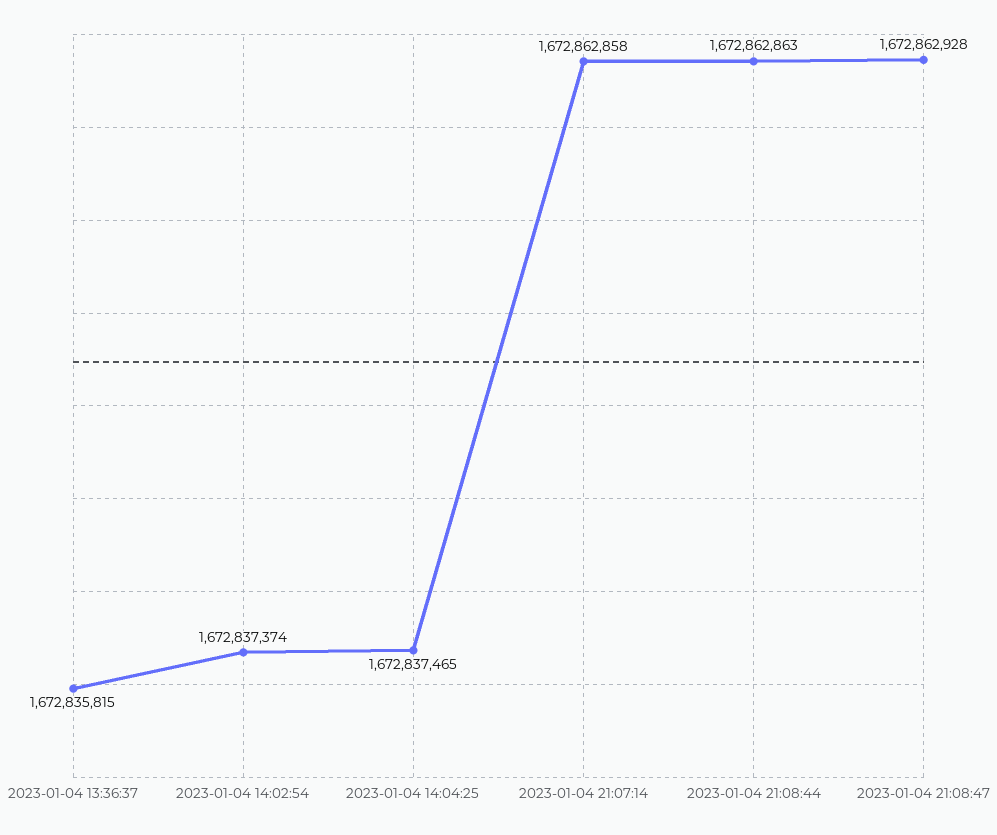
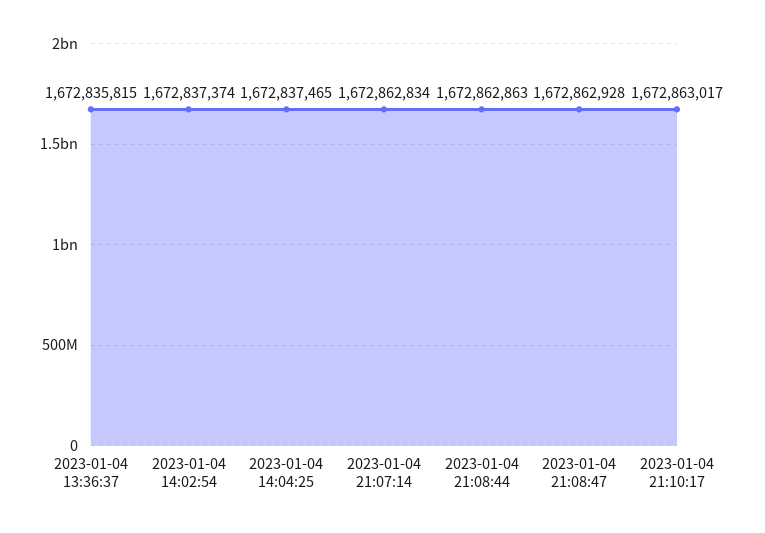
2023-01-04 21:07:14: 1672862858 -> 1672862834
2023-01-04 21:10:17: none -> 1672863017

